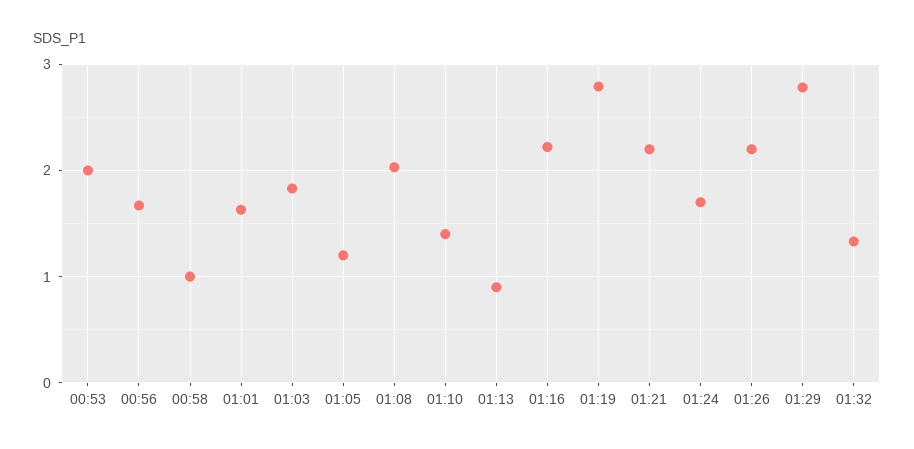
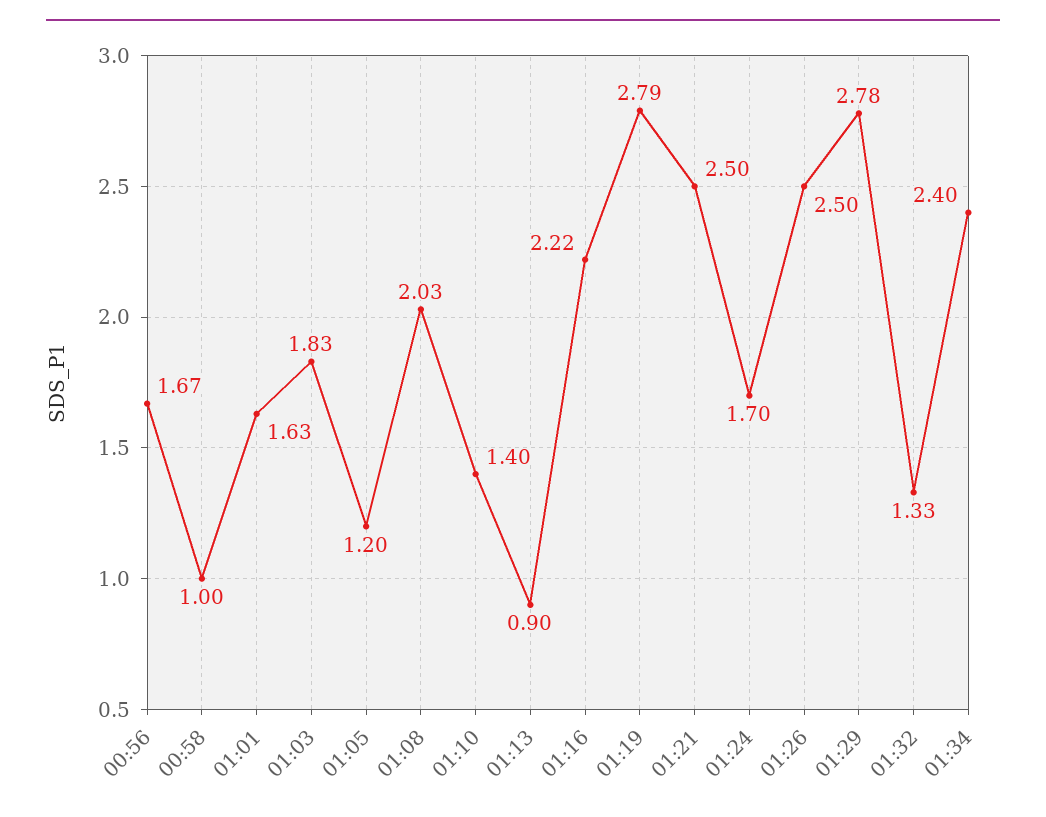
00:53: 2 -> none
01:21: 2.2 -> 2.5
01:26: 2.2 -> 2.5
01:34: none -> 2.4

